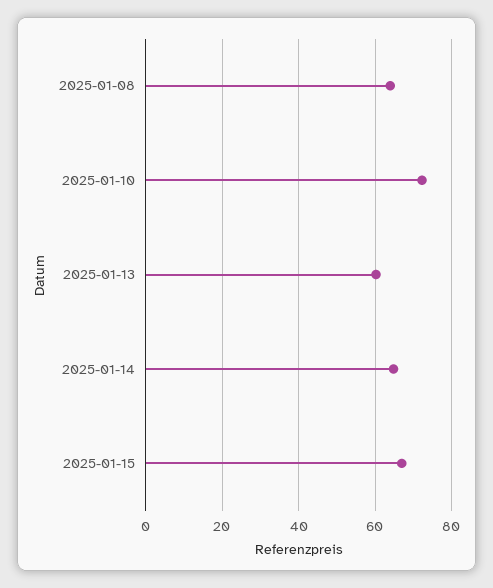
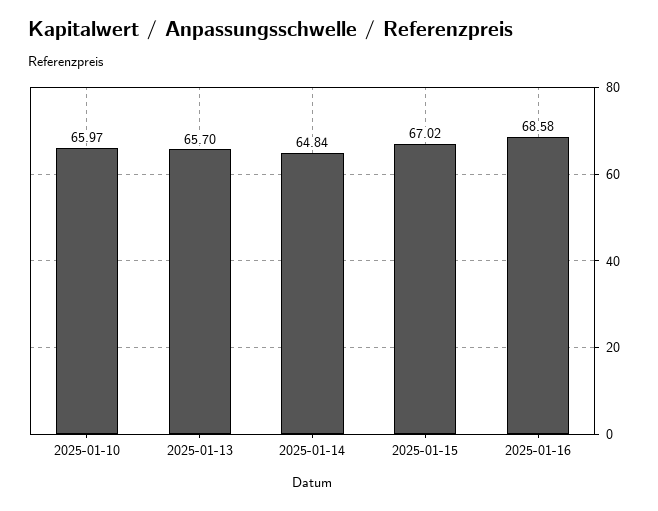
2025-01-08: 64 -> none
2025-01-10: 72 -> 65.97
2025-01-13: 60 -> 65.7
2025-01-16: none -> 68.58

